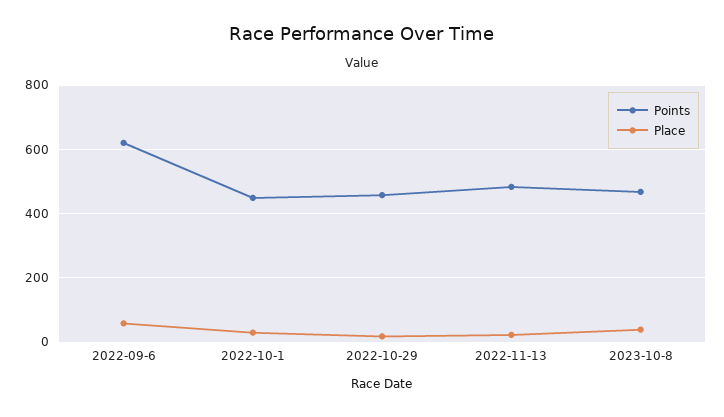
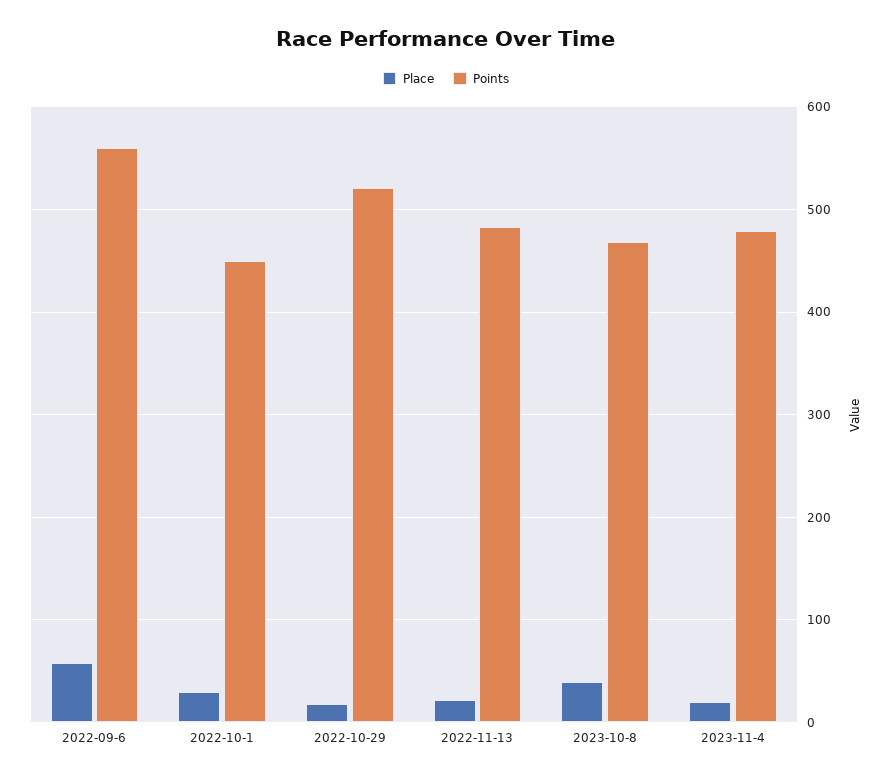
Points, 2022-09-6: 620 -> 560
Points, 2022-10-29: 460 -> 520
Place, 2023-11-4: none -> 20
Points, 2023-11-4: none -> 480

